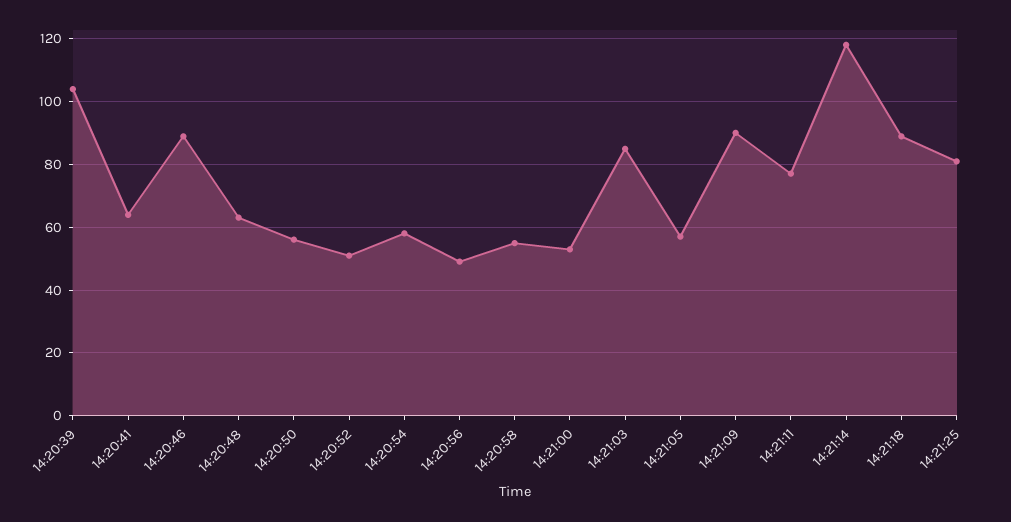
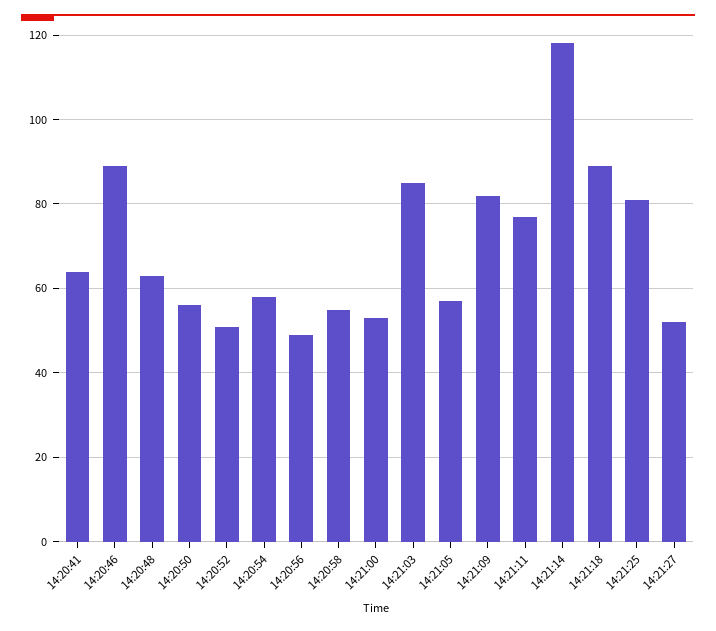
14:20:39: 104 -> none
14:21:09: 90 -> 82
14:21:27: none -> 52

